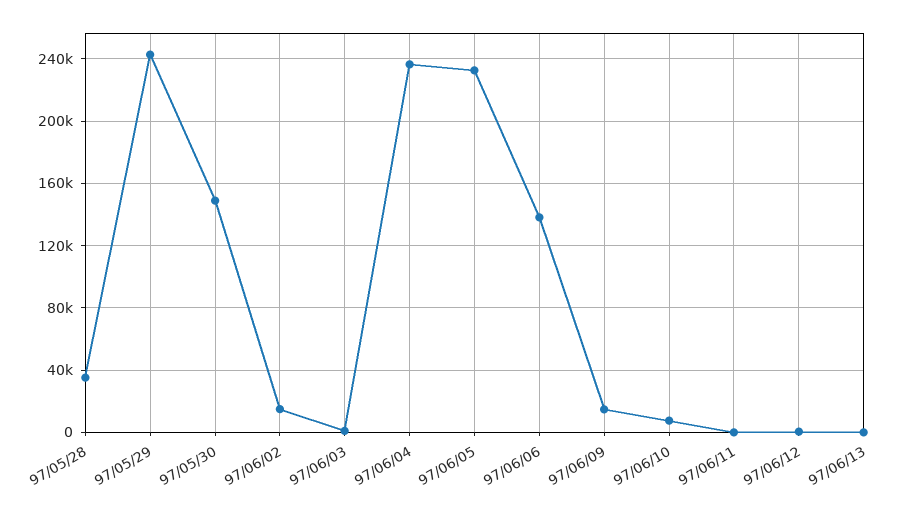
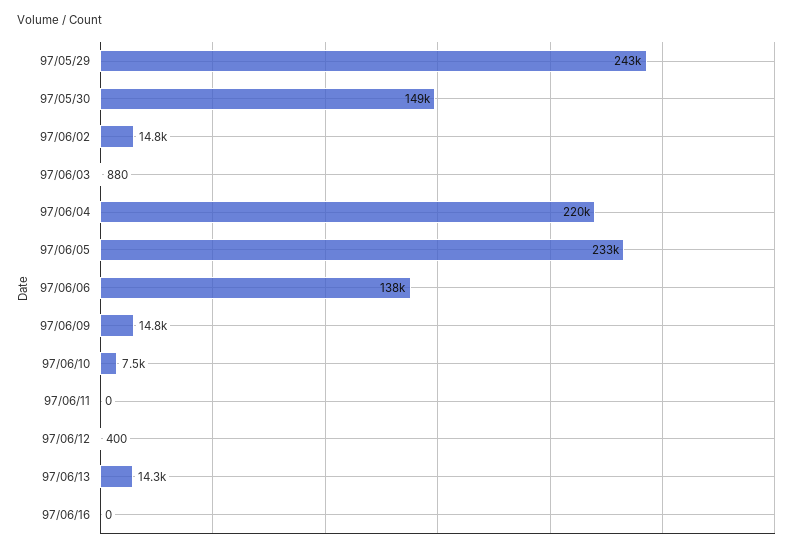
97/05/28: 35000 -> none
97/06/04: 235000 -> 220000
97/06/13: 0 -> 14300
97/06/16: none -> 0

